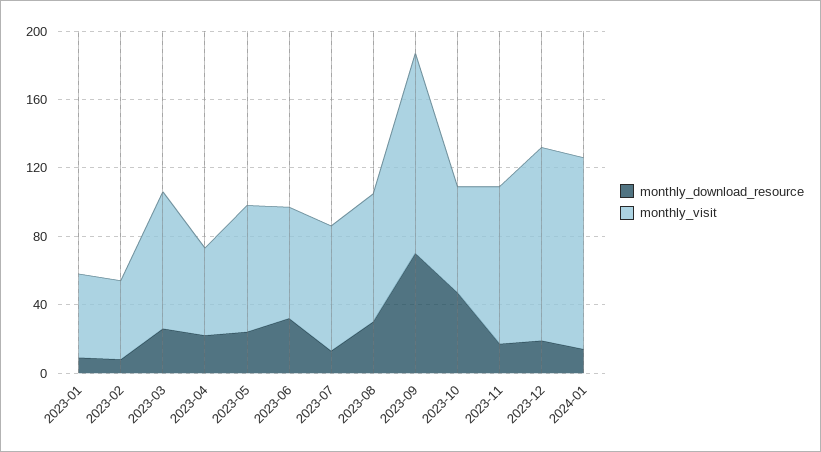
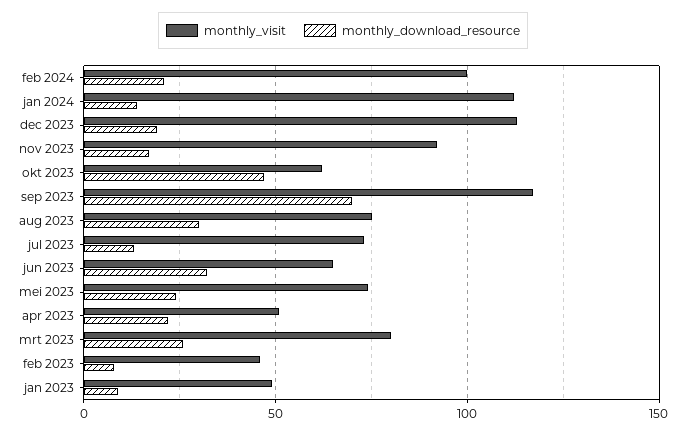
monthly_visit, feb 2024: none -> 100
monthly_download_resource, feb 2024: none -> 20

